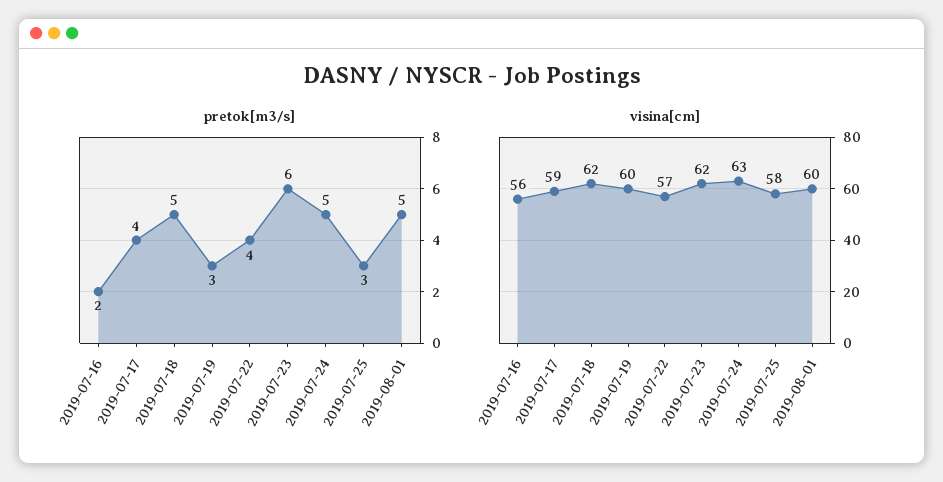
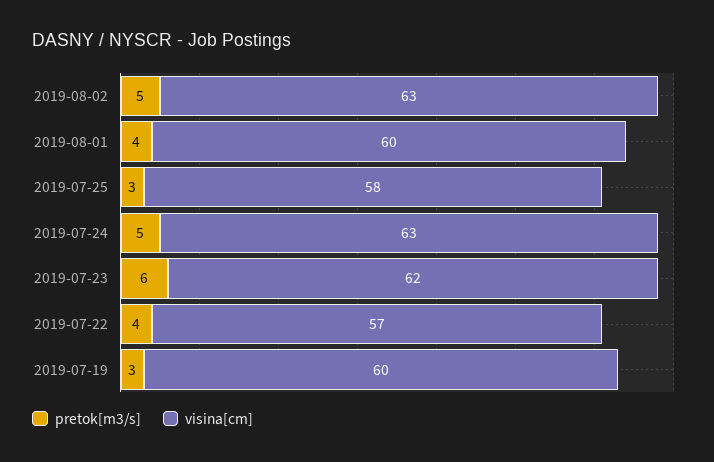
pretok[m3/s], 2019-07-16: 2 -> none
pretok[m3/s], 2019-07-17: 4 -> none
pretok[m3/s], 2019-07-18: 5 -> none
pretok[m3/s], 2019-08-01: 5 -> 4
visina[cm], 2019-07-16: 56 -> none
visina[cm], 2019-07-17: 59 -> none
visina[cm], 2019-07-18: 62 -> none
pretok[m3/s], 2019-08-02: none -> 5
visina[cm], 2019-08-02: none -> 63

